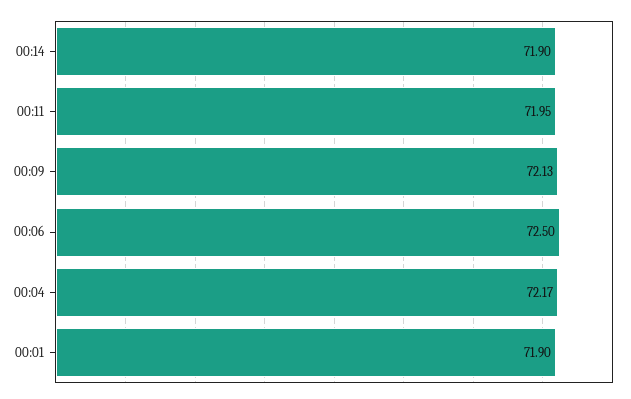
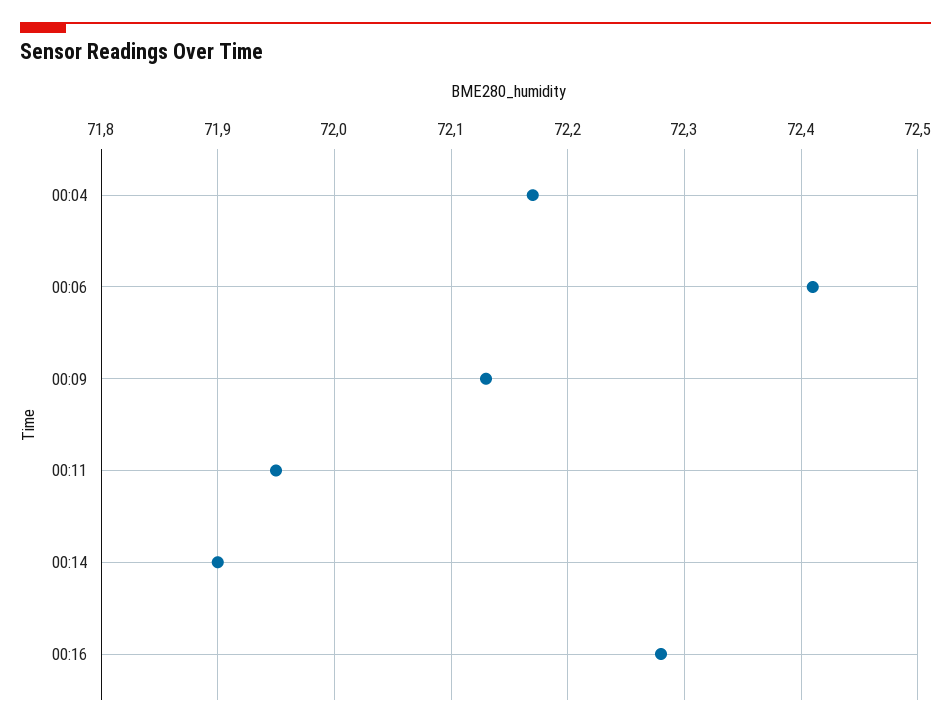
00:06: 72.5 -> 72.41
00:01: 71.9 -> none
00:16: none -> 72.28

